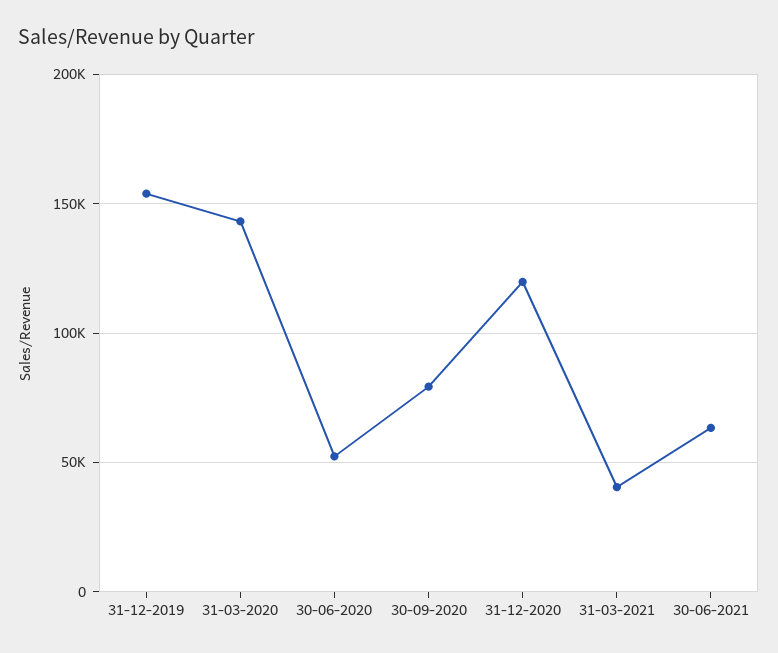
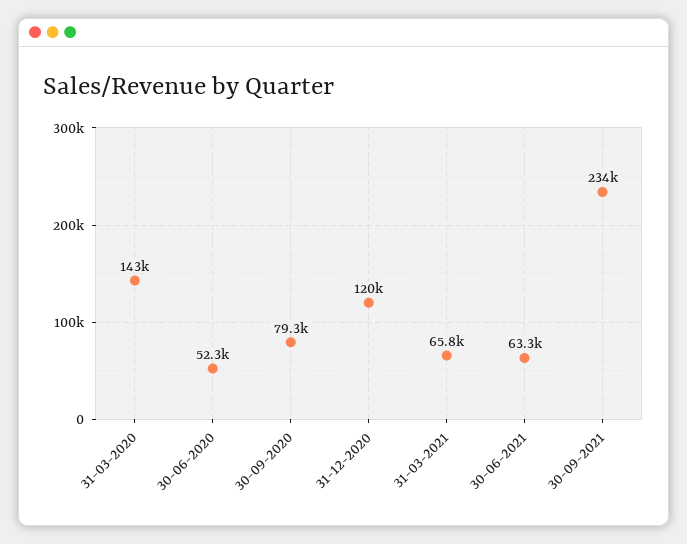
31-12-2019: 155000 -> none
31-03-2021: 40000 -> 65800
30-09-2021: none -> 234000

